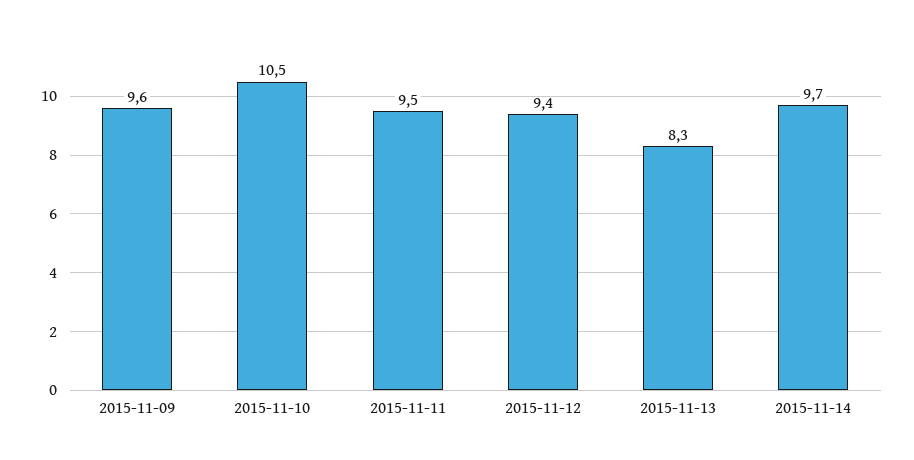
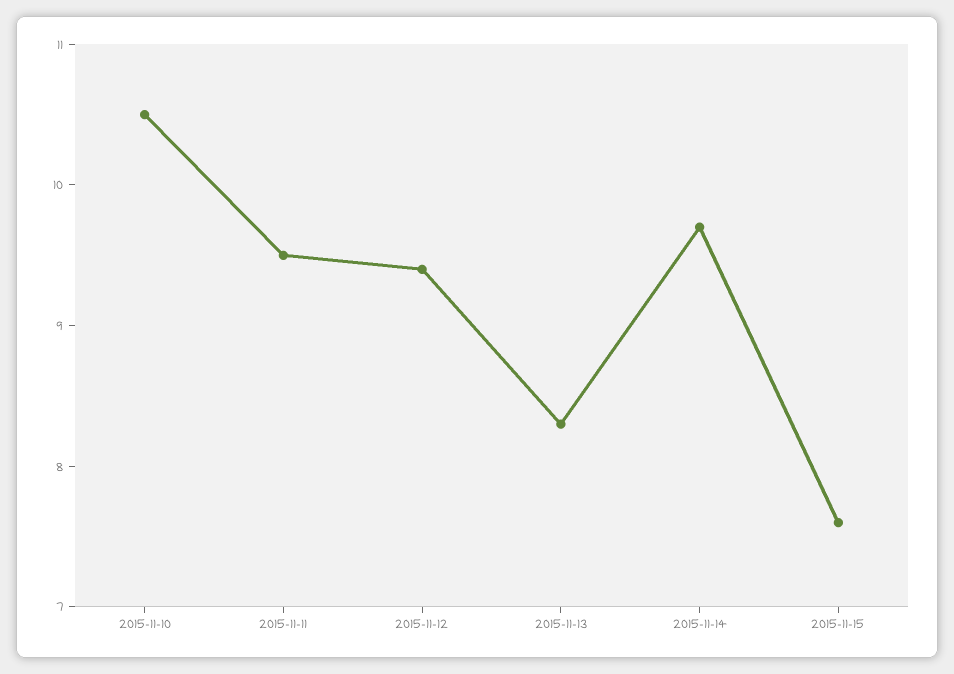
2015-11-09: 9.6 -> none
2015-11-15: none -> 7.6

